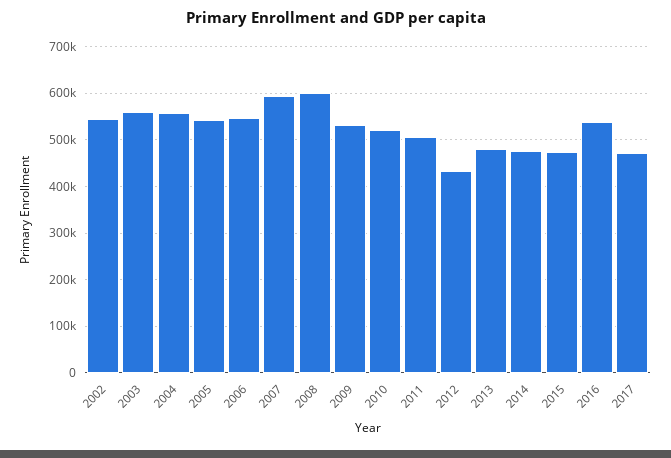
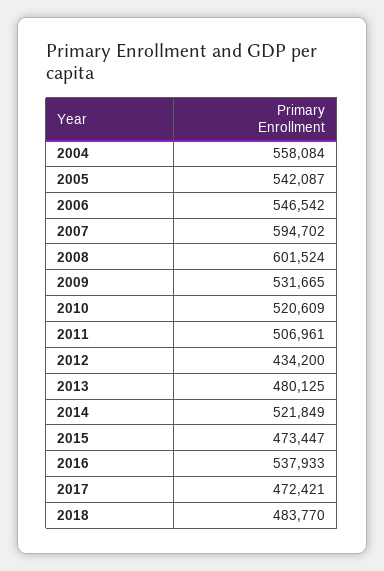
2002: 540000 -> none
2003: 560000 -> none
2014: 480000 -> 521849
2018: none -> 483770

